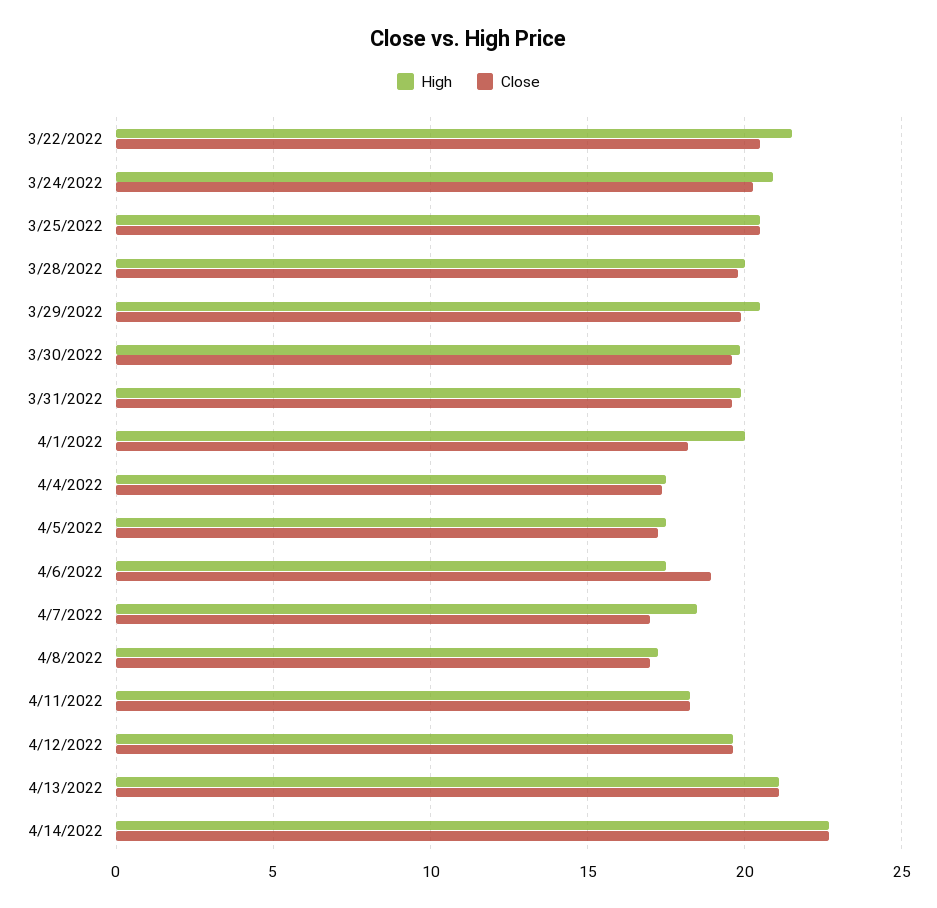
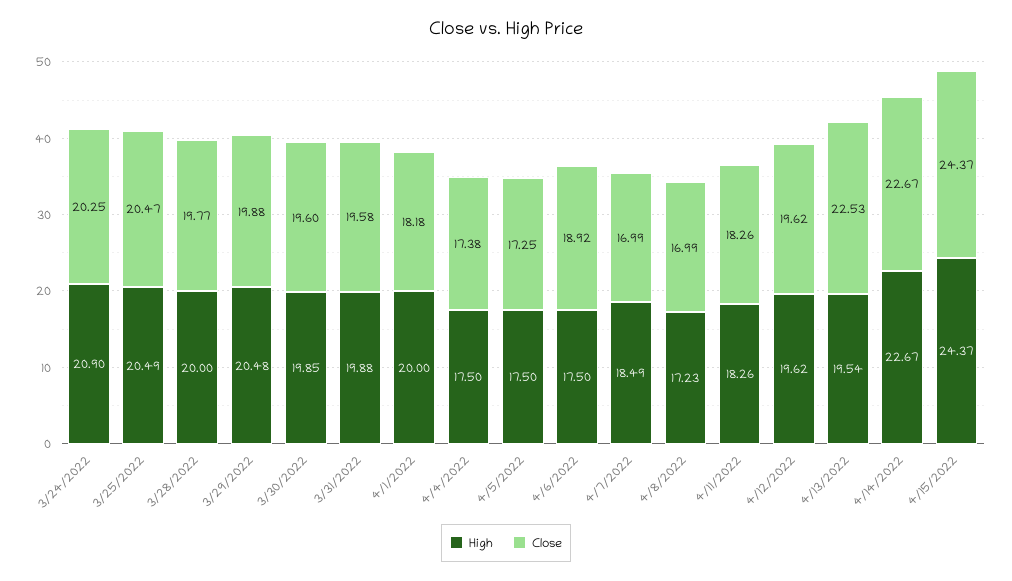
High, 3/22/2022: 21.5 -> none
Close, 3/22/2022: 20.5 -> none
High, 4/13/2022: 21 -> 19.54
Close, 4/13/2022: 21 -> 22.53
High, 4/15/2022: none -> 24.37
Close, 4/15/2022: none -> 24.37

